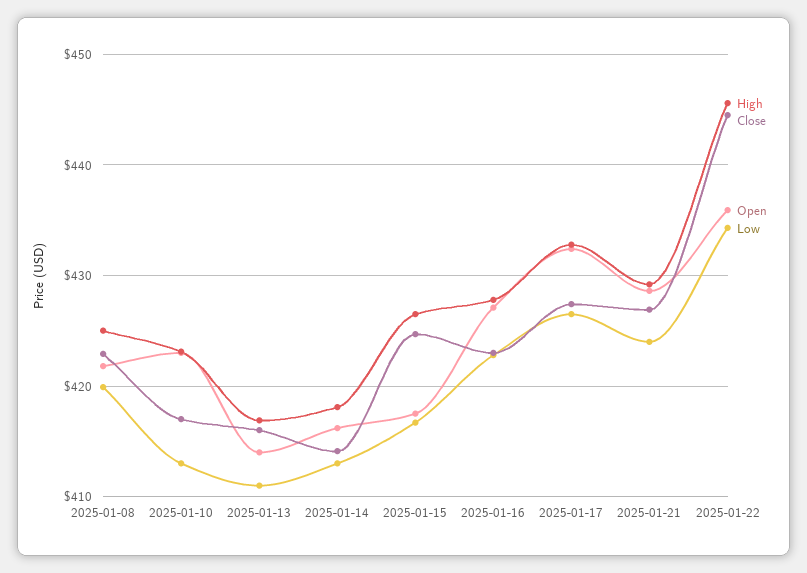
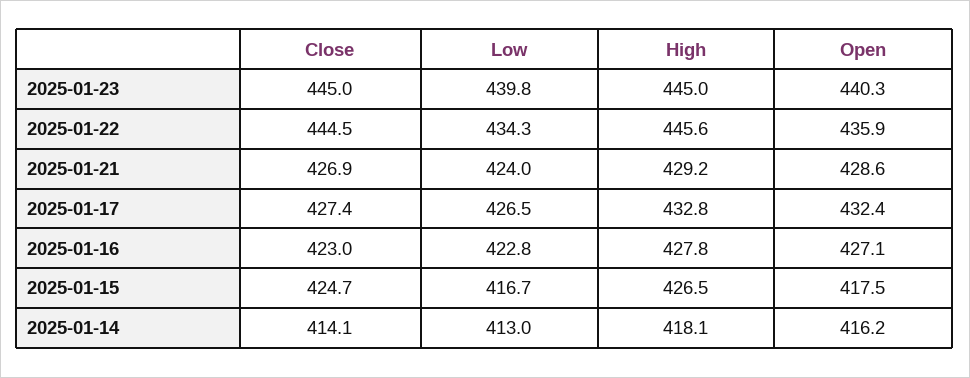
High, 2025-01-08: 425 -> none
Close, 2025-01-08: 423 -> none
Open, 2025-01-08: 422 -> none
Low, 2025-01-08: 420 -> none
High, 2025-01-10: 423 -> none
Close, 2025-01-10: 417 -> none
Open, 2025-01-10: 423 -> none
Low, 2025-01-10: 413 -> none
High, 2025-01-13: 417 -> none
Close, 2025-01-13: 416 -> none
Open, 2025-01-13: 414 -> none
Low, 2025-01-13: 411 -> none
Close, 2025-01-23: none -> 445
Low, 2025-01-23: none -> 439.8
High, 2025-01-23: none -> 445
Open, 2025-01-23: none -> 440.3

